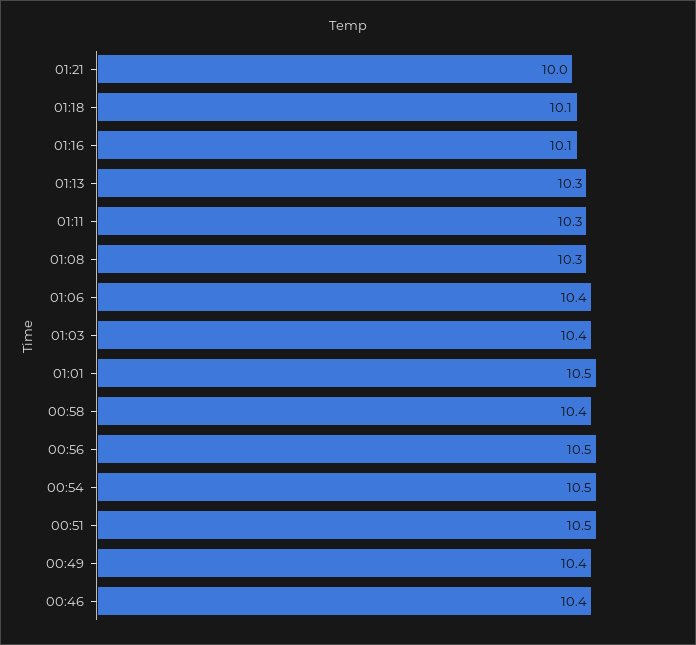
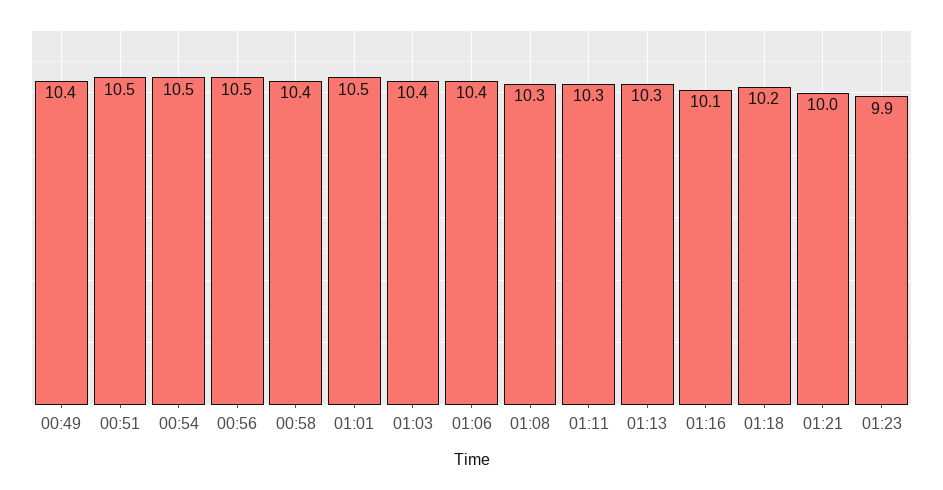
01:18: 10.1 -> 10.2
00:46: 10.4 -> none
01:23: none -> 9.9

